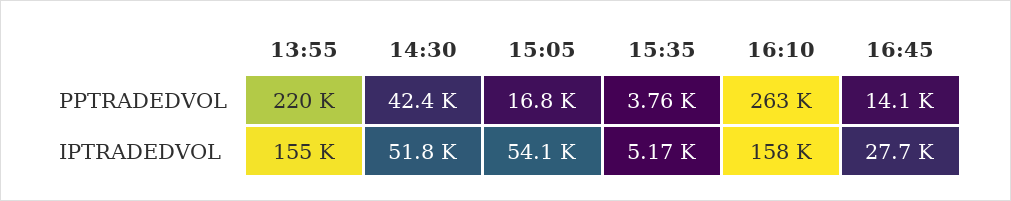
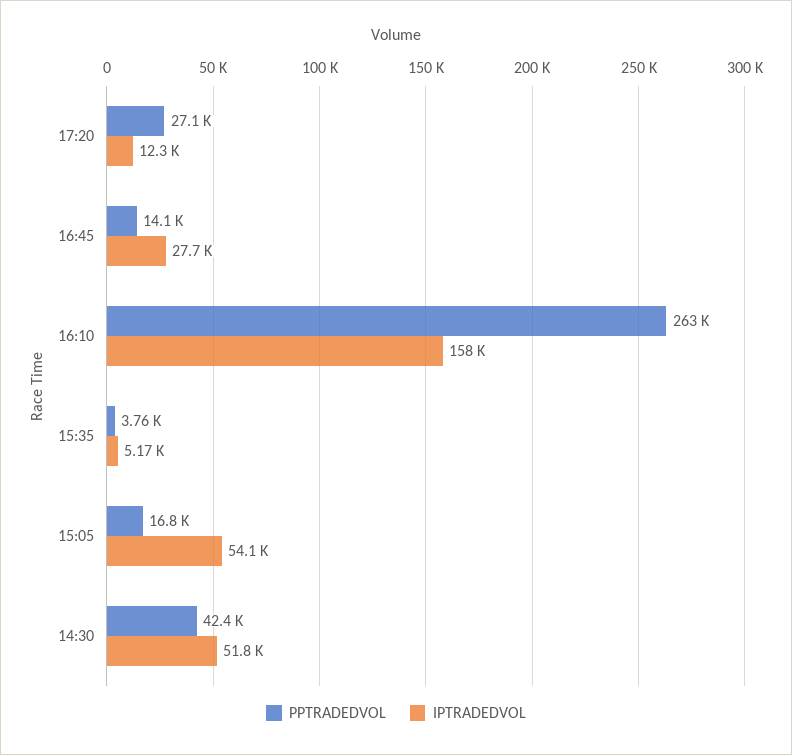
PPTRADEDVOL, 13:55: 220000 -> none
IPTRADEDVOL, 13:55: 155000 -> none
PPTRADEDVOL, 17:20: none -> 27100
IPTRADEDVOL, 17:20: none -> 12300

